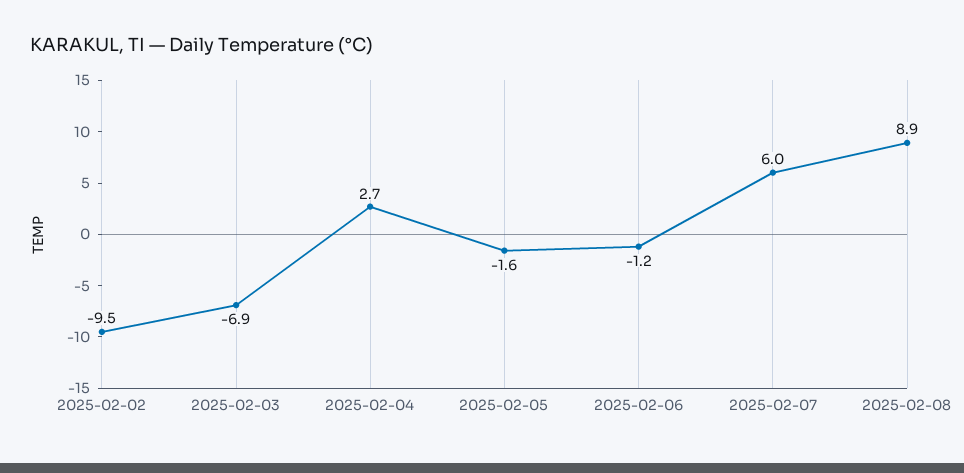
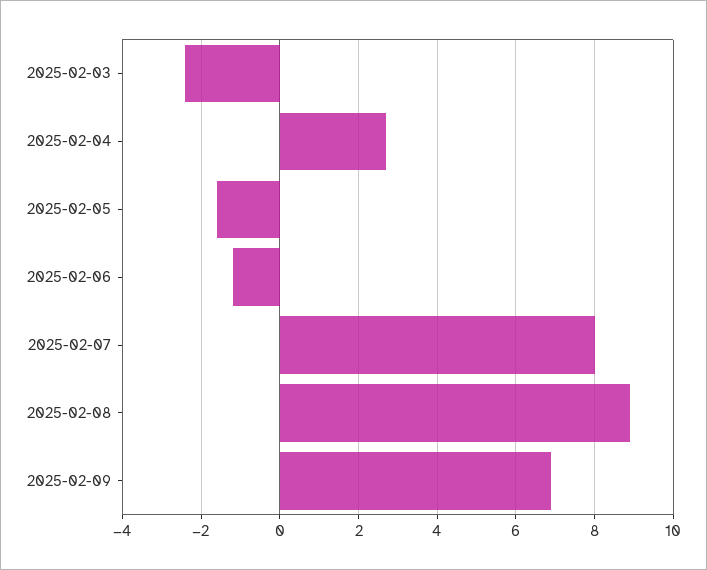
2025-02-02: -9.5 -> none
2025-02-03: -6.9 -> -2.5
2025-02-07: 6 -> 8
2025-02-09: none -> 7

